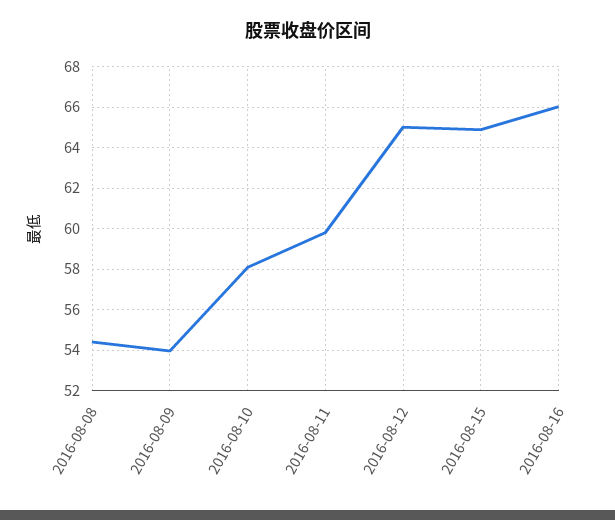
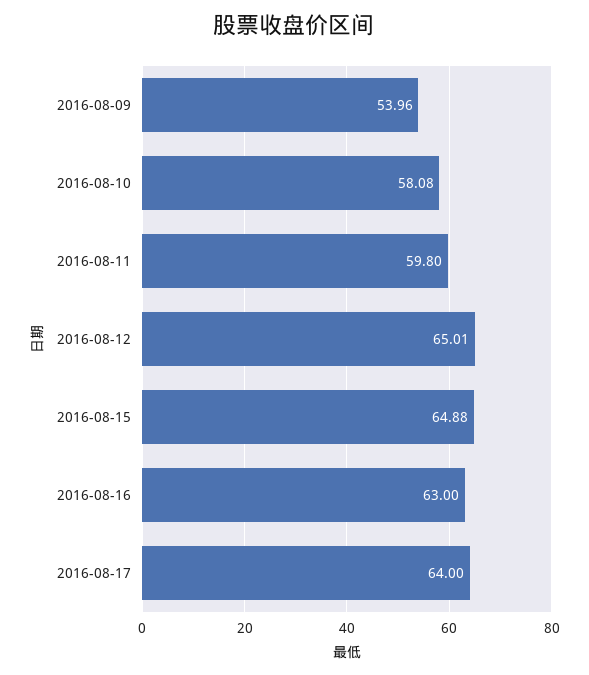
2016-08-08: 54.5 -> none
2016-08-16: 66 -> 63
2016-08-17: none -> 64

